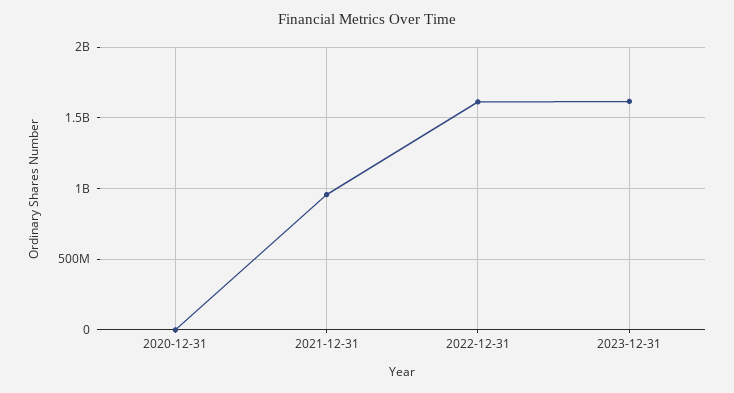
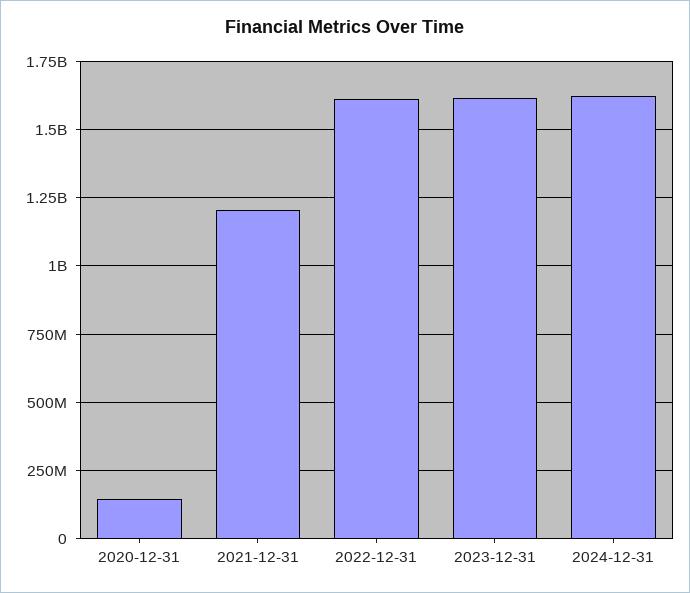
2020-12-31: 0 -> 150000000
2021-12-31: 950000000 -> 1200000000
2024-12-31: none -> 1625000000

